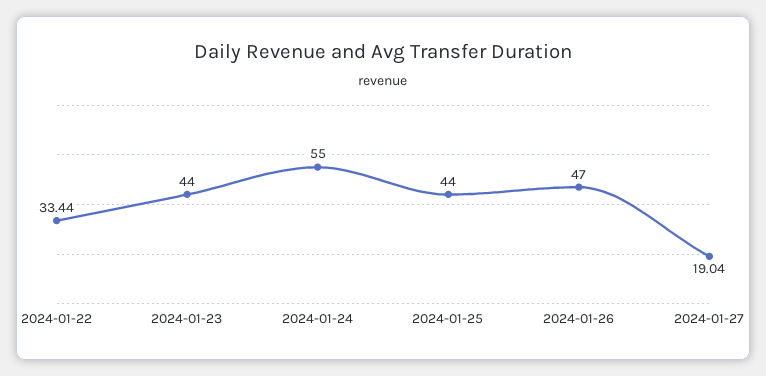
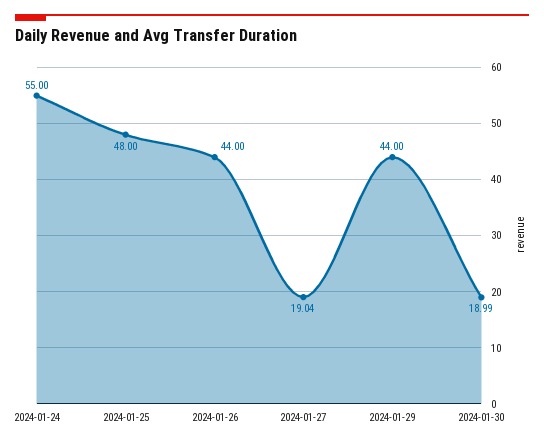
2024-01-22: 33.44 -> none
2024-01-23: 44 -> none
2024-01-25: 44 -> 48
2024-01-26: 47 -> 44
2024-01-29: none -> 44
2024-01-30: none -> 18.99

